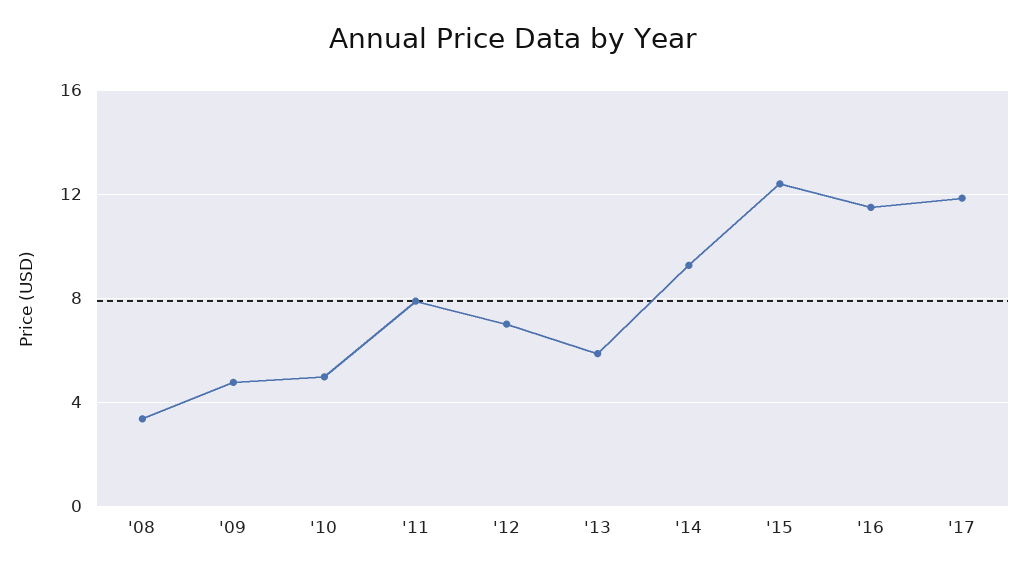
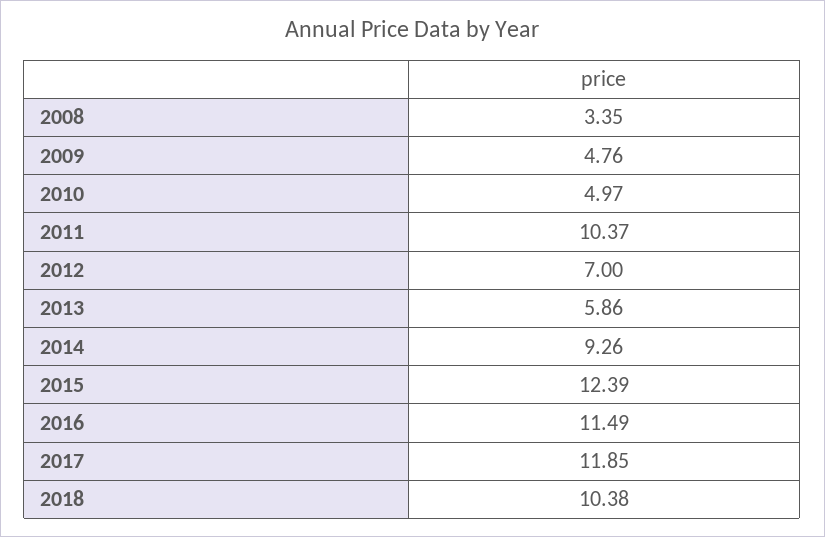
'11: 8 -> 10.37
2018: none -> 10.38

